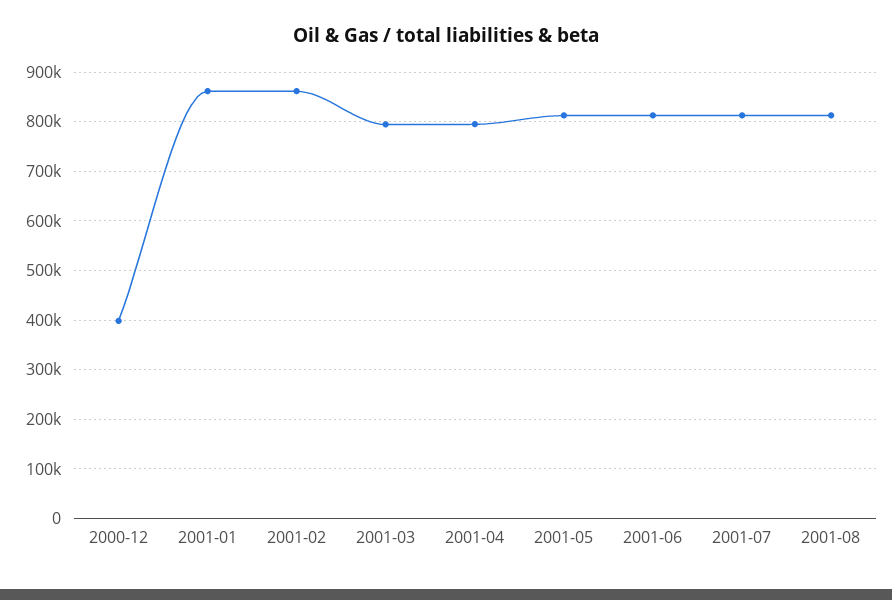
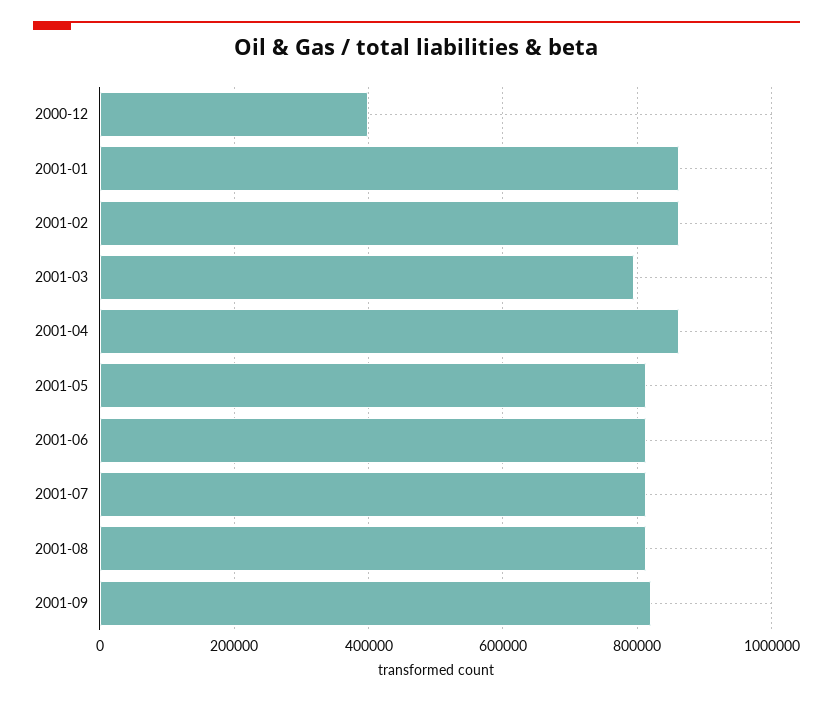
2001-04: 800000 -> 860000
2001-09: none -> 820000

